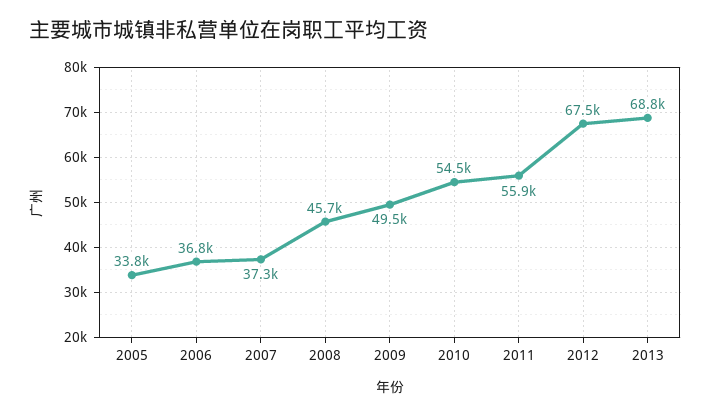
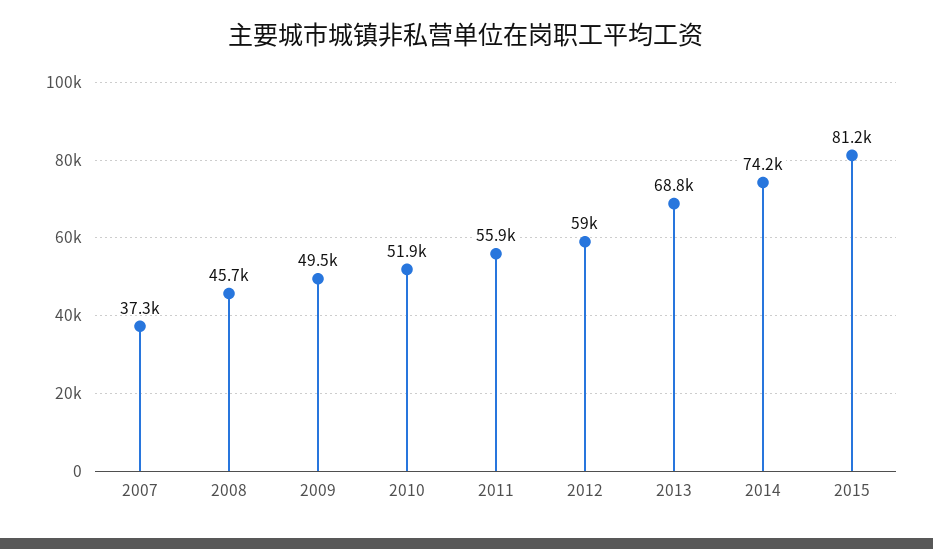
2005: 33800 -> none
2006: 36800 -> none
2010: 54500 -> 51900
2012: 67500 -> 59000
2014: none -> 74200
2015: none -> 81200

